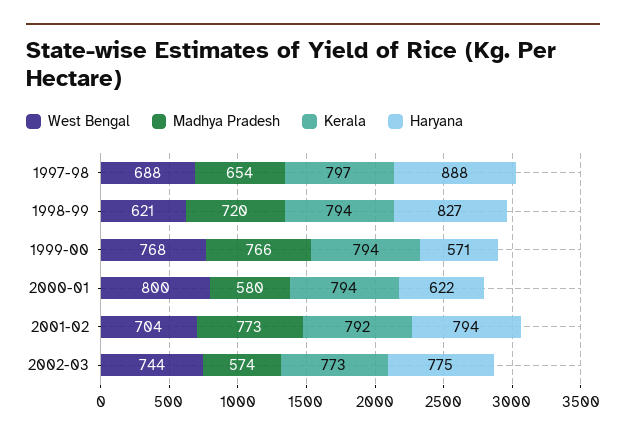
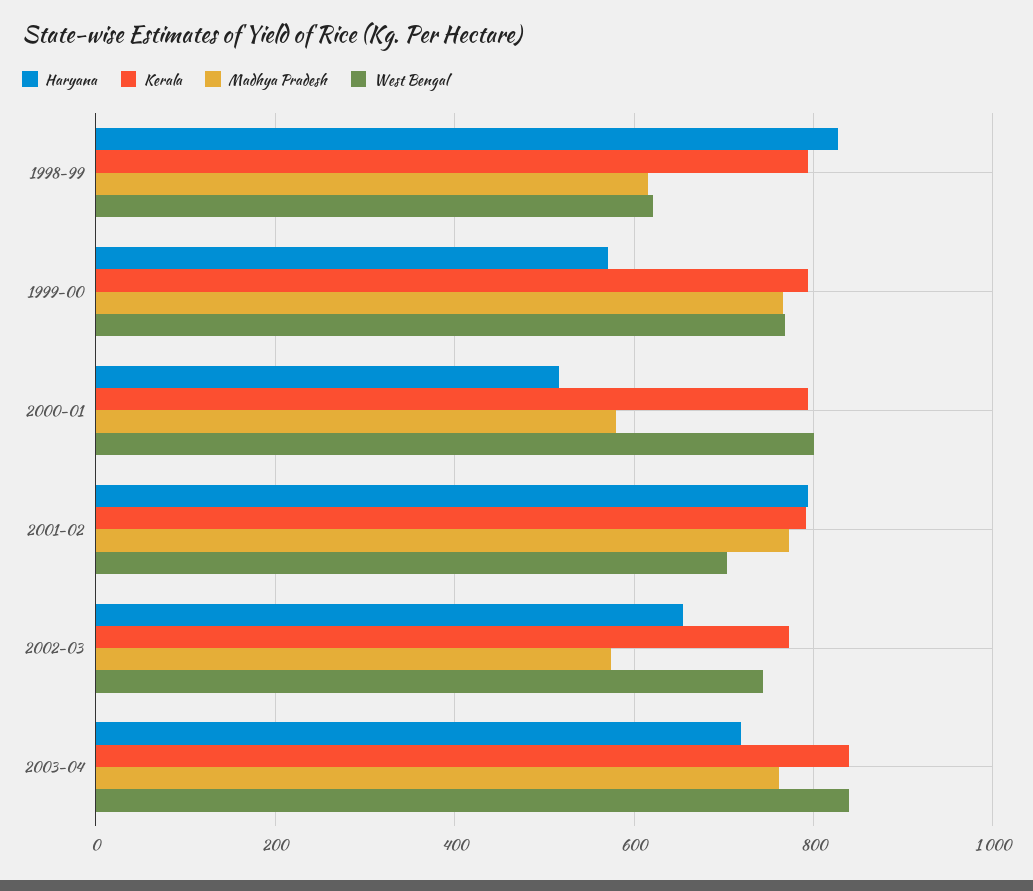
West Bengal, 1997-98: 688 -> none
Madhya Pradesh, 1997-98: 654 -> none
Kerala, 1997-98: 797 -> none
Haryana, 1997-98: 888 -> none
Madhya Pradesh, 1998-99: 720 -> 620
Haryana, 2000-01: 622 -> 520
Haryana, 2002-03: 775 -> 660
Haryana, 2003-04: none -> 720
Kerala, 2003-04: none -> 840
Madhya Pradesh, 2003-04: none -> 760
West Bengal, 2003-04: none -> 840

